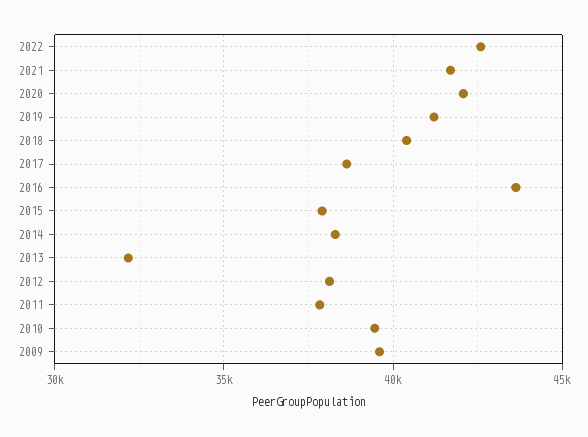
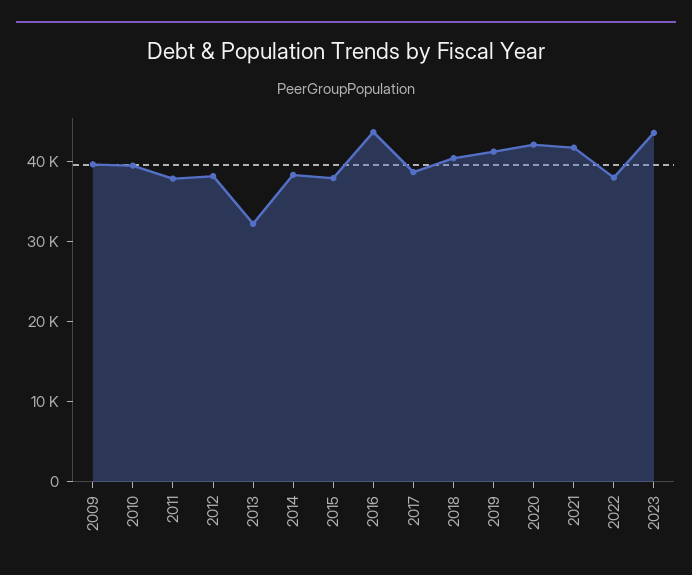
2022: 42500 -> 38000
2023: none -> 44000

